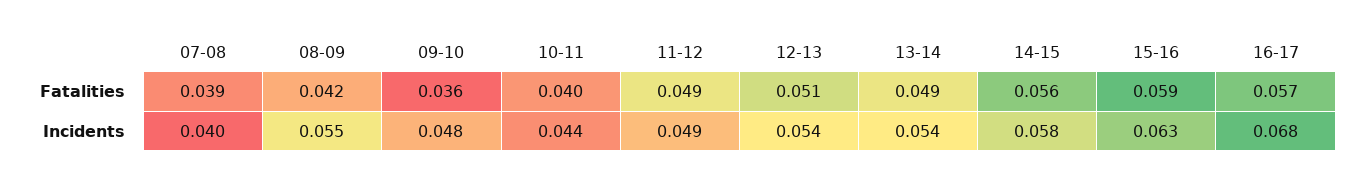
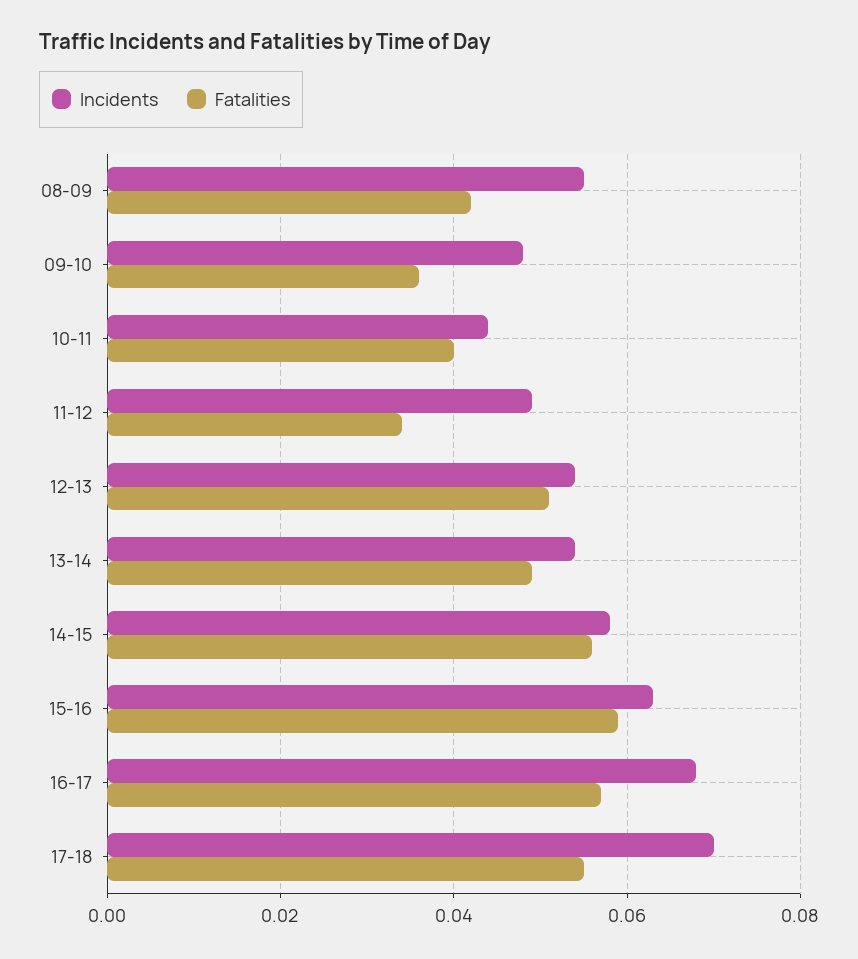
Fatalities, 07-08: 0.039 -> none
Fatalities, 11-12: 0.049 -> 0.035
Incidents, 07-08: 0.04 -> none
Incidents, 17-18: none -> 0.07
Fatalities, 17-18: none -> 0.055

